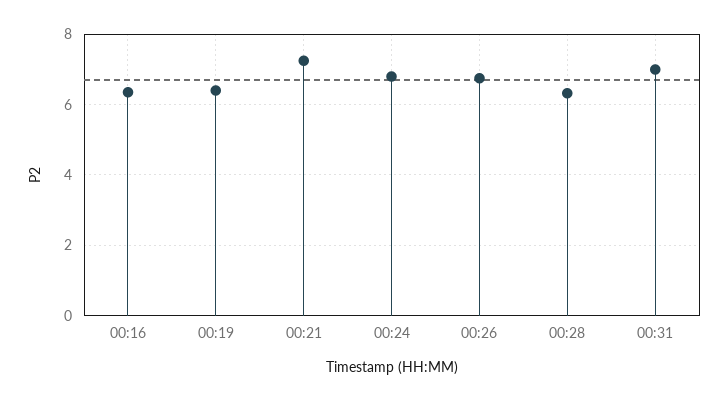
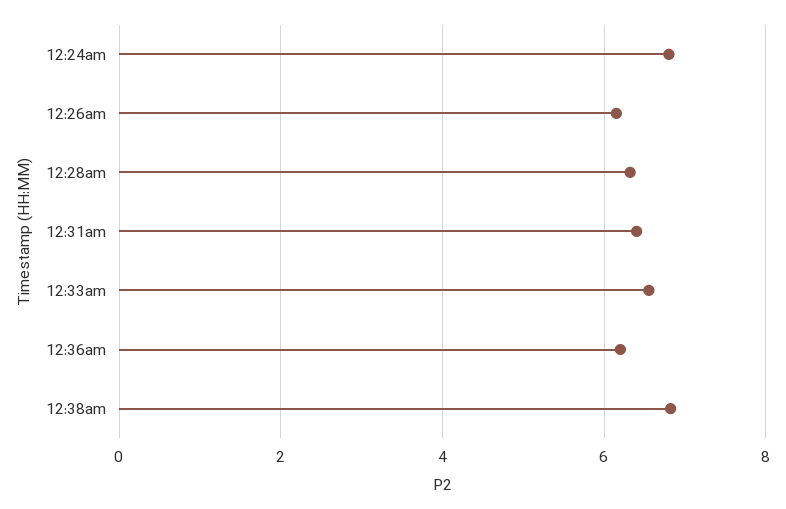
00:16: 6.4 -> none
00:19: 6.4 -> none
00:21: 7.2 -> none
00:26: 6.8 -> 6.2
00:31: 7 -> 6.4
12:33am: none -> 6.6
12:36am: none -> 6.2
12:38am: none -> 6.8

